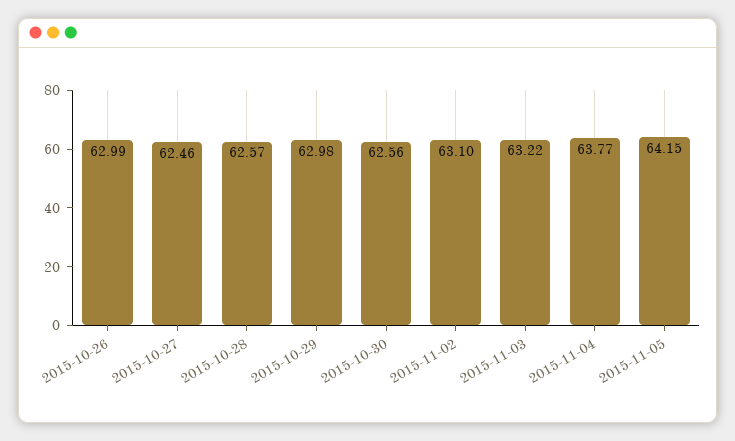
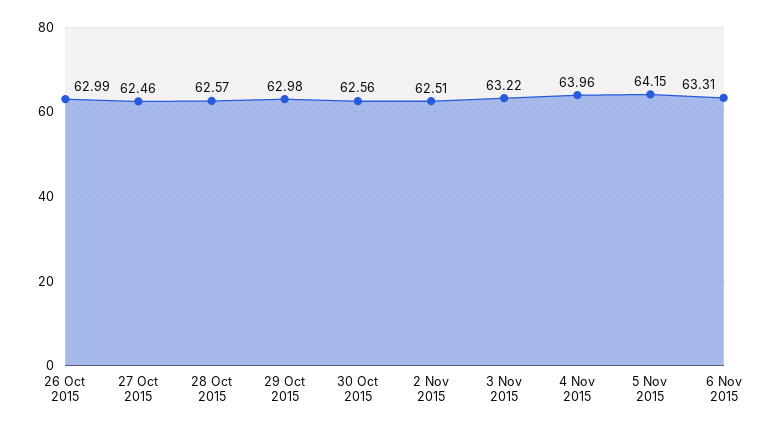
2015-11-02: 63.1 -> 62.51
2015-11-04: 63.77 -> 63.96
6 Nov 2015: none -> 63.31

